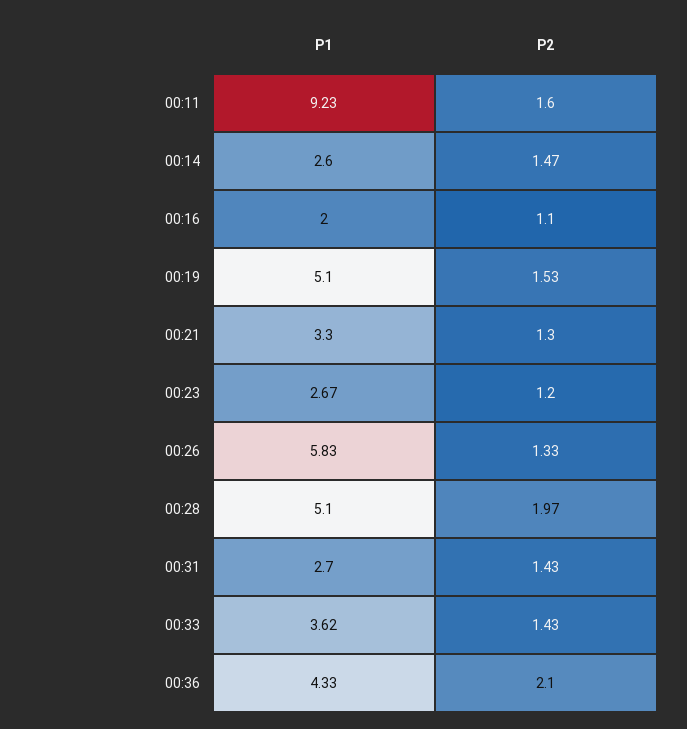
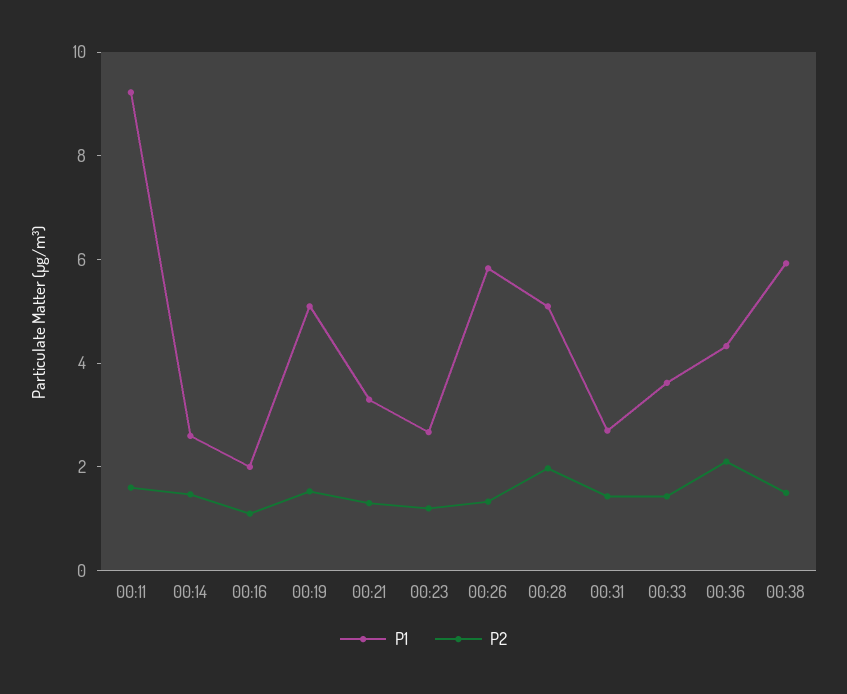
P1, 00:38: none -> 6
P2, 00:38: none -> 1.5

